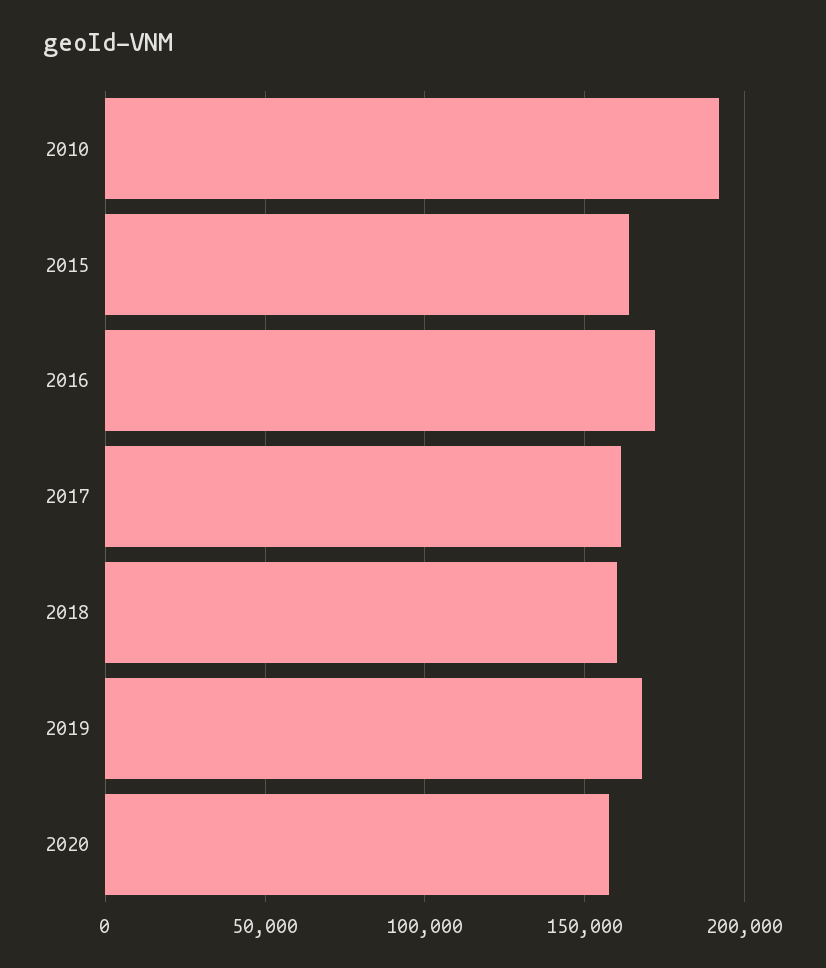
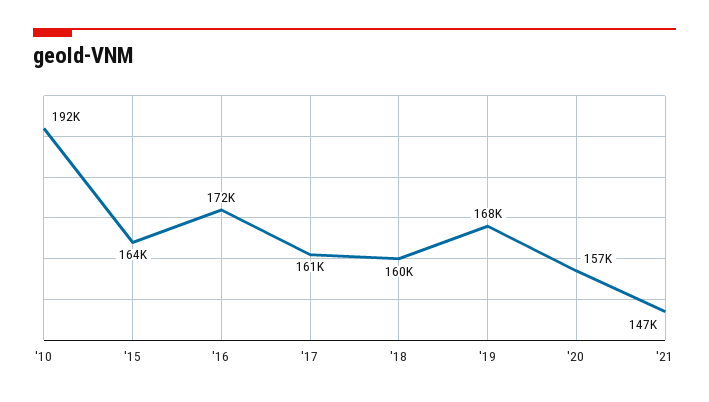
'21: none -> 147000

